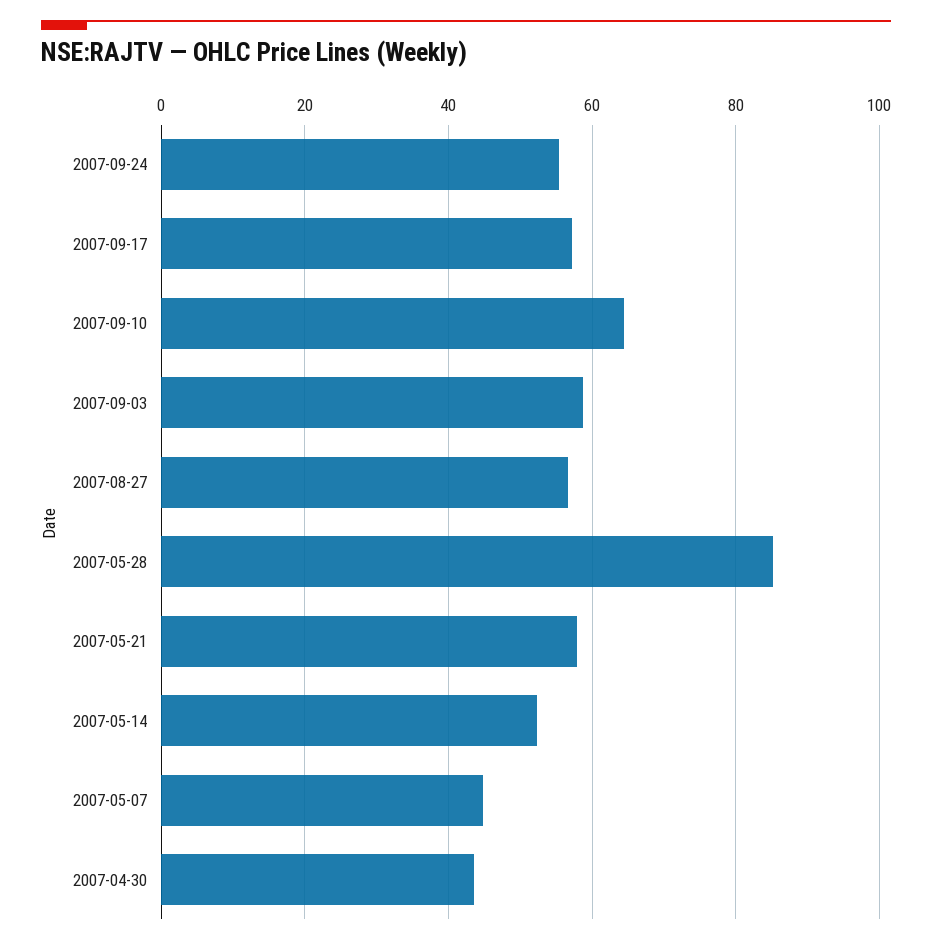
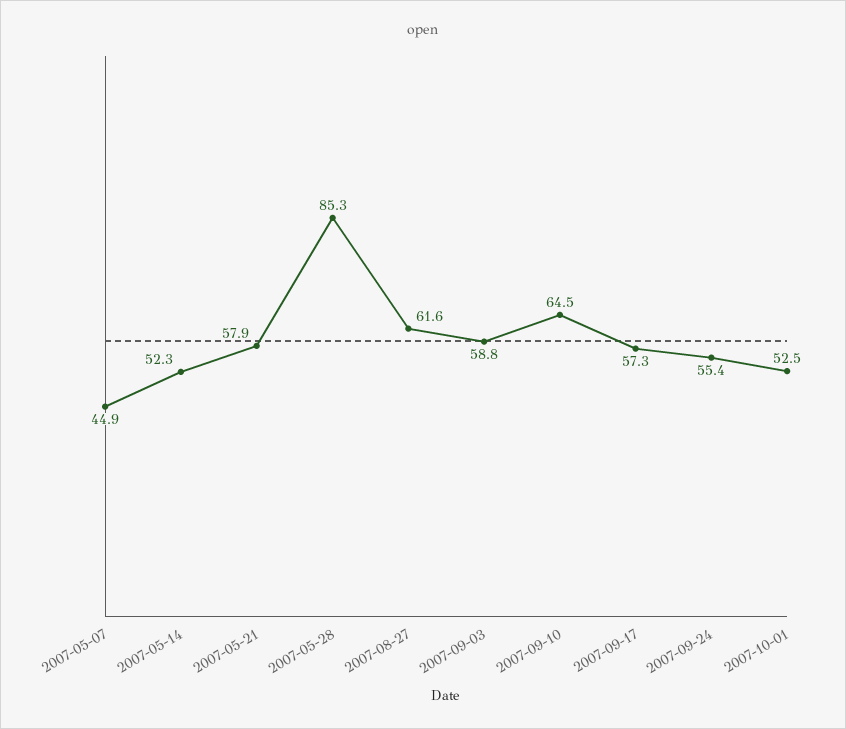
2007-08-27: 56 -> 61.6
2007-04-30: 44 -> none
2007-10-01: none -> 52.5

